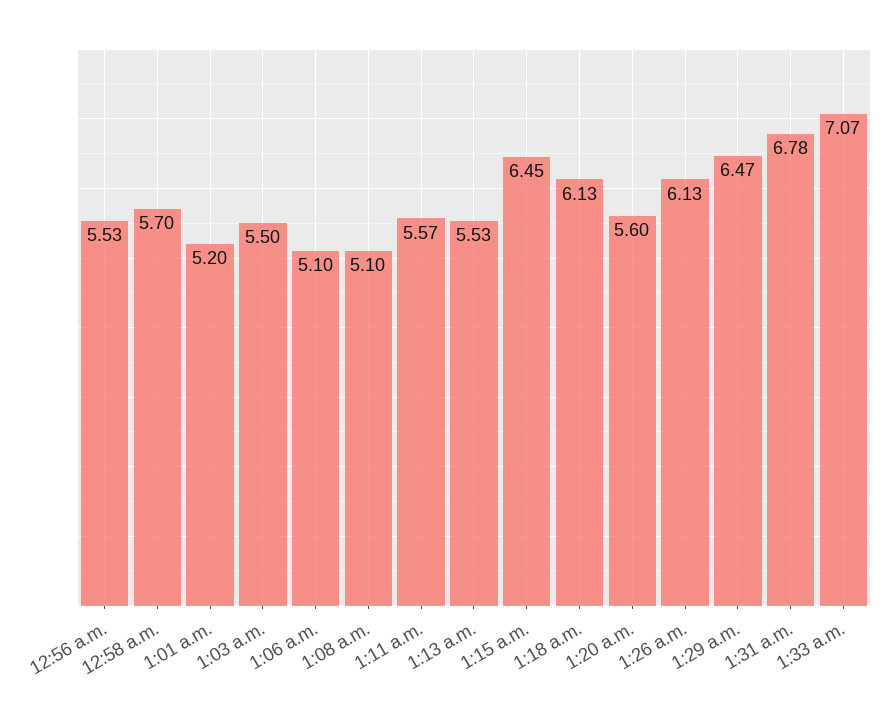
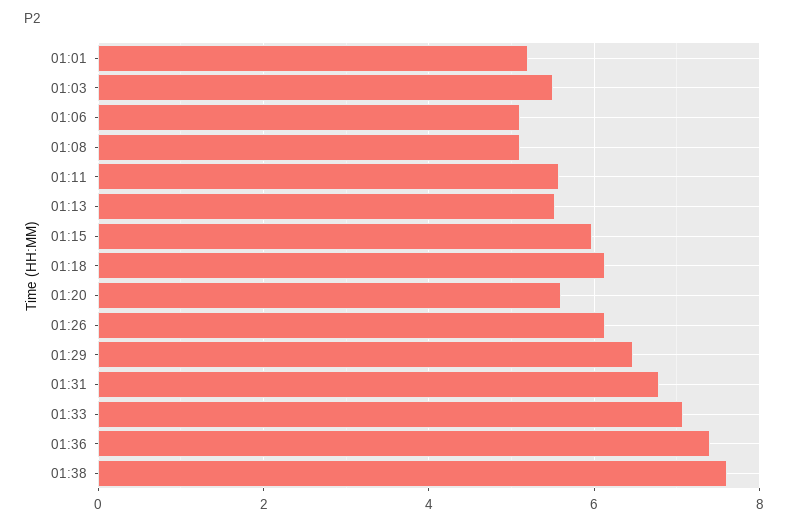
12:56 a.m.: 5.53 -> none
12:58 a.m.: 5.7 -> none
1:15 a.m.: 6.45 -> 6
01:36: none -> 7.4
01:38: none -> 7.6

